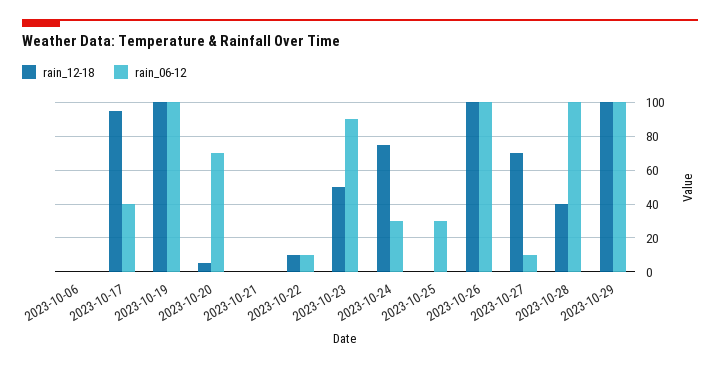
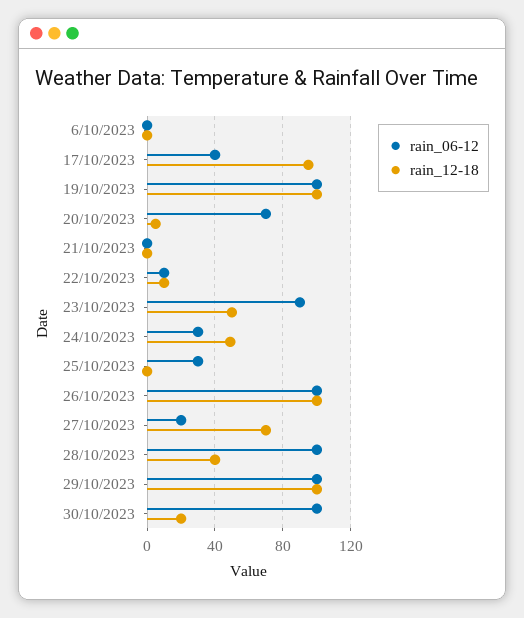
rain_12-18, 2023-10-24: 75 -> 50
rain_06-12, 2023-10-27: 10 -> 20
rain_06-12, 30/10/2023: none -> 100
rain_12-18, 30/10/2023: none -> 20

